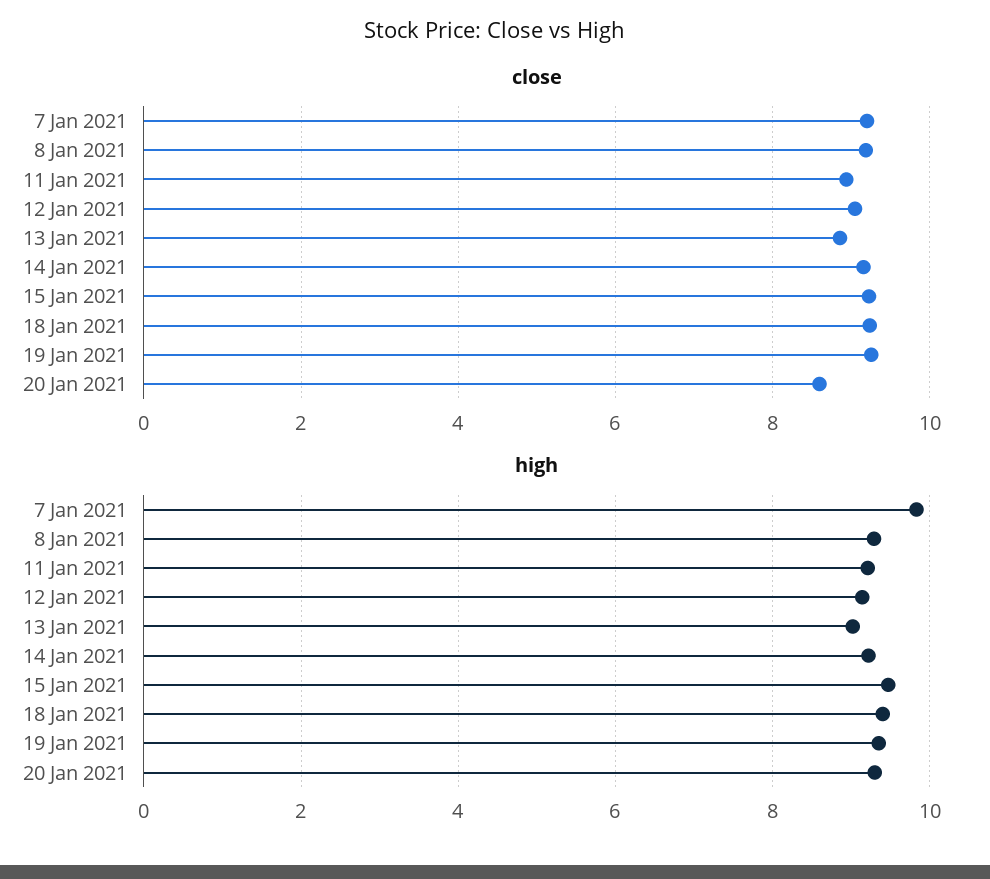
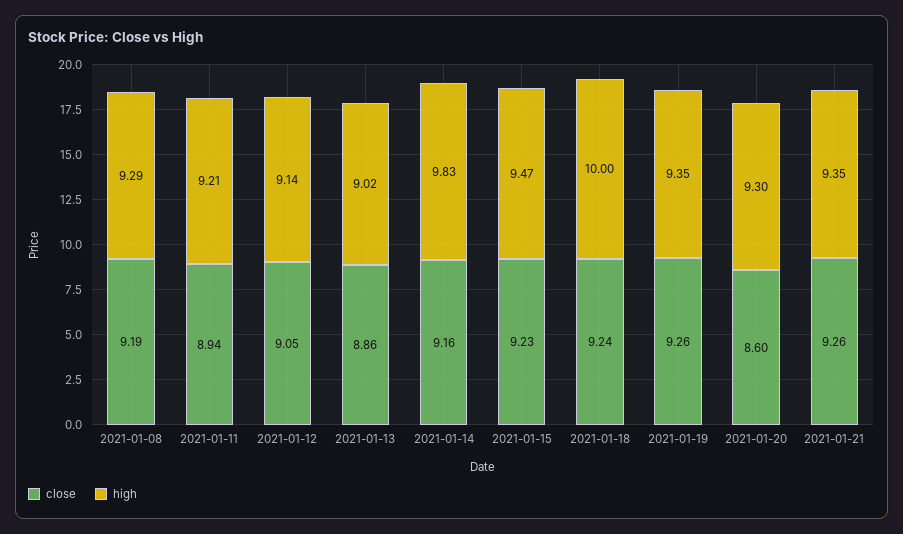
close, 7 Jan 2021: 9.2 -> none
high, 7 Jan 2021: 9.8 -> none
high, 14 Jan 2021: 9.2 -> 9.83
high, 18 Jan 2021: 9.4 -> 10
close, 2021-01-21: none -> 9.26
high, 2021-01-21: none -> 9.35

